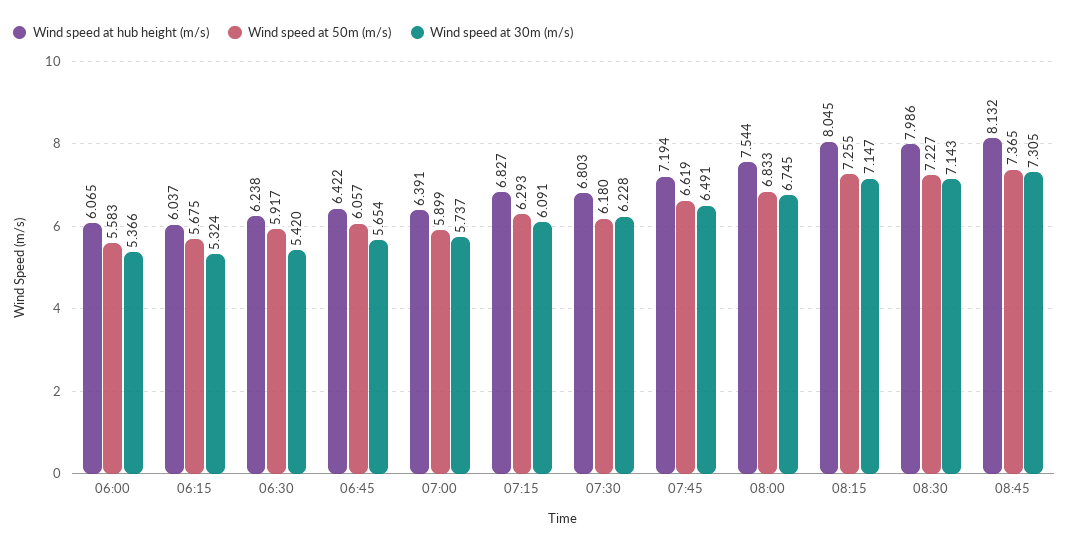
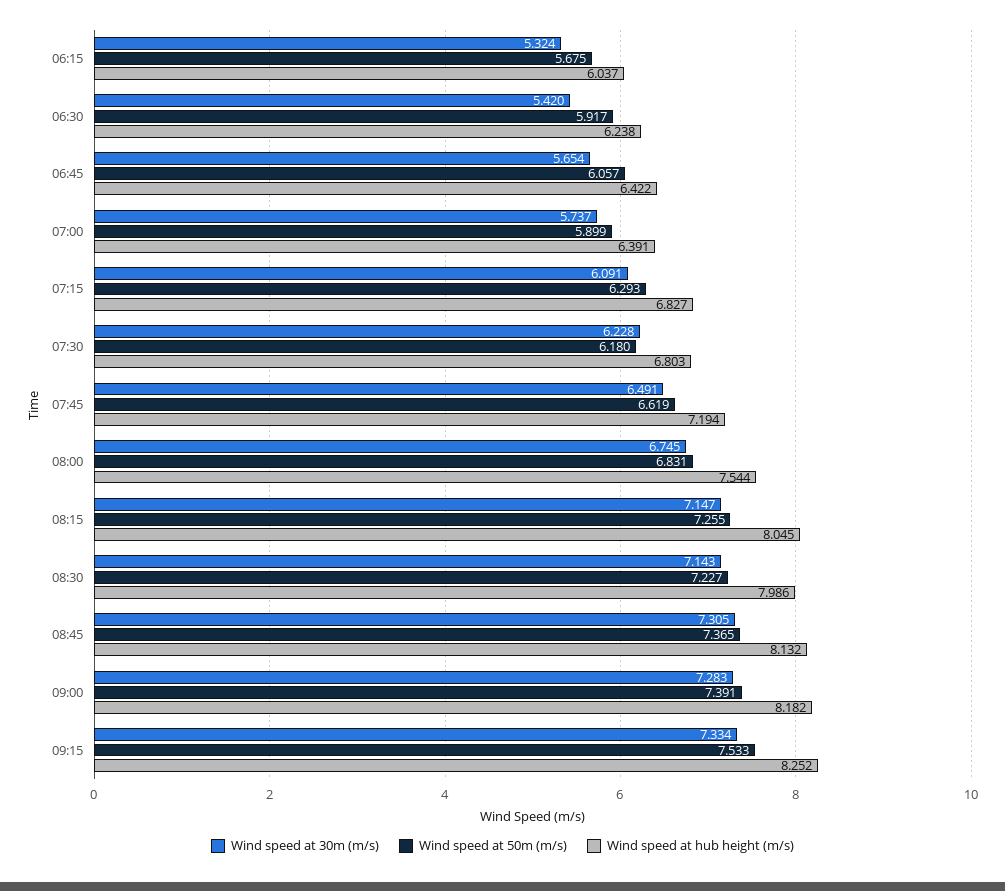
Wind speed at hub height (m/s), 06:00: 6.065 -> none
Wind speed at 50m (m/s), 06:00: 5.583 -> none
Wind speed at 30m (m/s), 06:00: 5.366 -> none
Wind speed at 50m (m/s), 08:00: 6.833 -> 6.831
Wind speed at 30m (m/s), 09:00: none -> 7.283
Wind speed at 50m (m/s), 09:00: none -> 7.391
Wind speed at hub height (m/s), 09:00: none -> 8.182
Wind speed at 30m (m/s), 09:15: none -> 7.334
Wind speed at 50m (m/s), 09:15: none -> 7.533
Wind speed at hub height (m/s), 09:15: none -> 8.252

